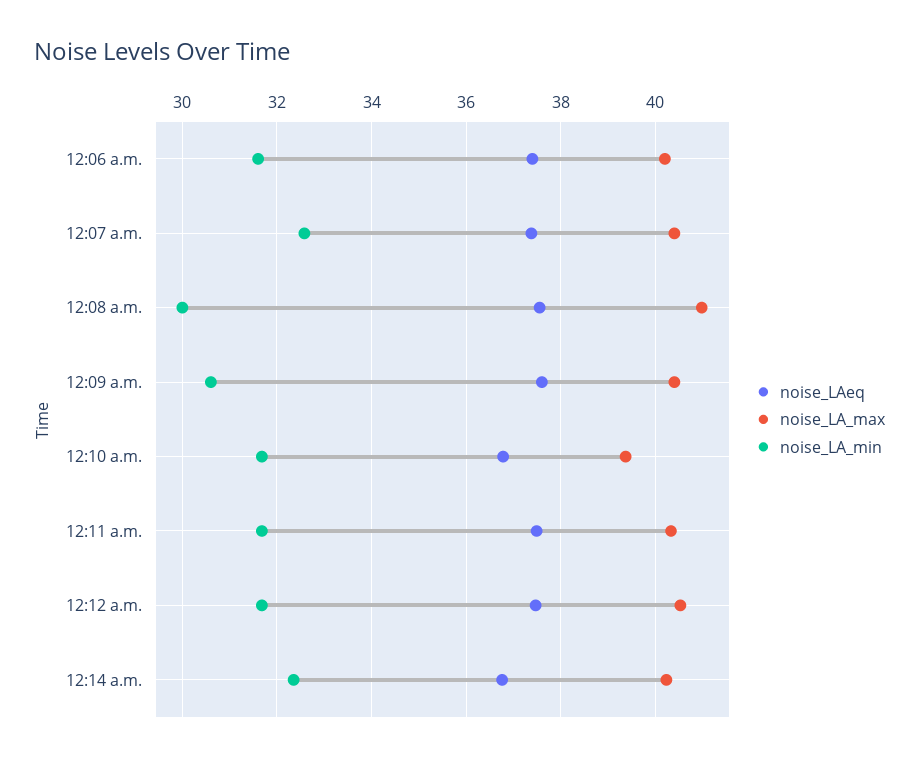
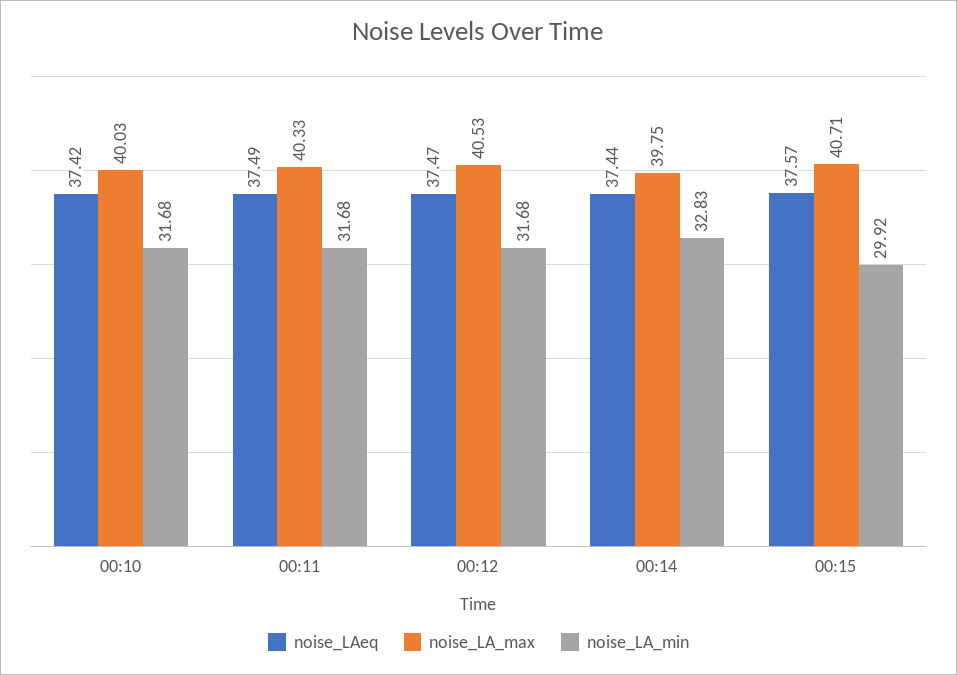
noise_LAeq, 12:06 a.m.: 37.4 -> none
noise_LA_max, 12:06 a.m.: 40.2 -> none
noise_LA_min, 12:06 a.m.: 31.6 -> none
noise_LAeq, 12:07 a.m.: 37.4 -> none
noise_LA_max, 12:07 a.m.: 40.4 -> none
noise_LA_min, 12:07 a.m.: 32.6 -> none
noise_LAeq, 12:08 a.m.: 37.6 -> none
noise_LA_max, 12:08 a.m.: 41 -> none
noise_LA_min, 12:08 a.m.: 30 -> none
noise_LAeq, 12:09 a.m.: 37.6 -> none
noise_LA_max, 12:09 a.m.: 40.4 -> none
noise_LA_min, 12:09 a.m.: 30.6 -> none
noise_LAeq, 12:10 a.m.: 36.8 -> 37.42
noise_LA_max, 12:10 a.m.: 39.4 -> 40.03
noise_LAeq, 12:14 a.m.: 36.8 -> 37.44
noise_LA_max, 12:14 a.m.: 40.2 -> 39.75
noise_LA_min, 12:14 a.m.: 32.4 -> 32.83
noise_LAeq, 00:15: none -> 37.57
noise_LA_max, 00:15: none -> 40.71
noise_LA_min, 00:15: none -> 29.92

